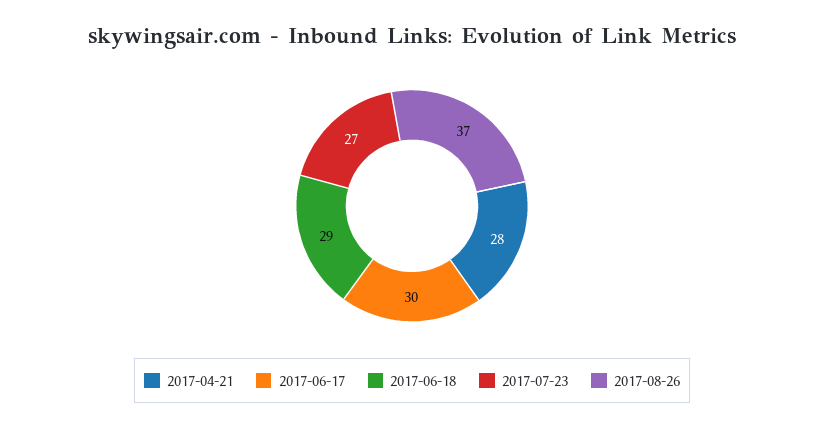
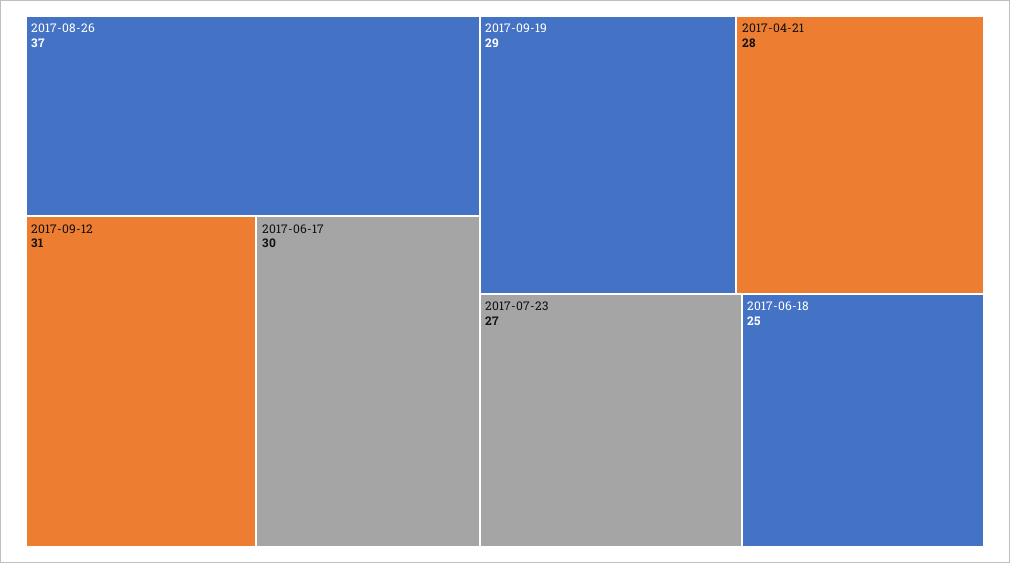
2017-06-18: 29 -> 25
2017-09-12: none -> 31
2017-09-19: none -> 29

